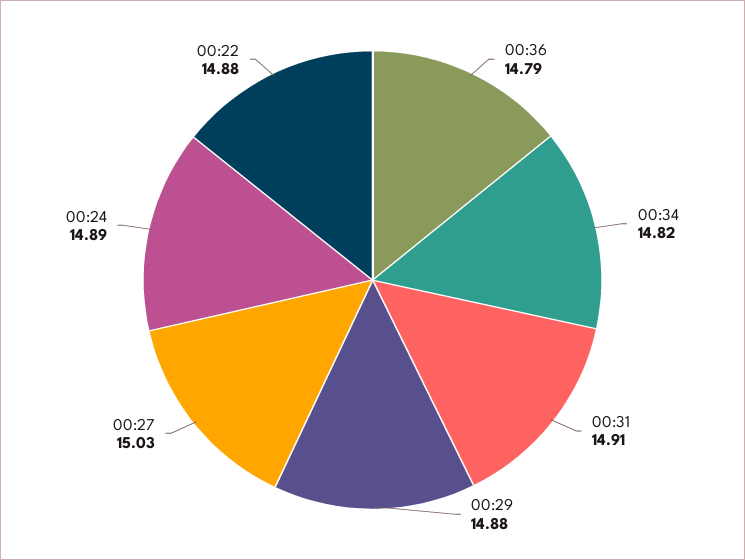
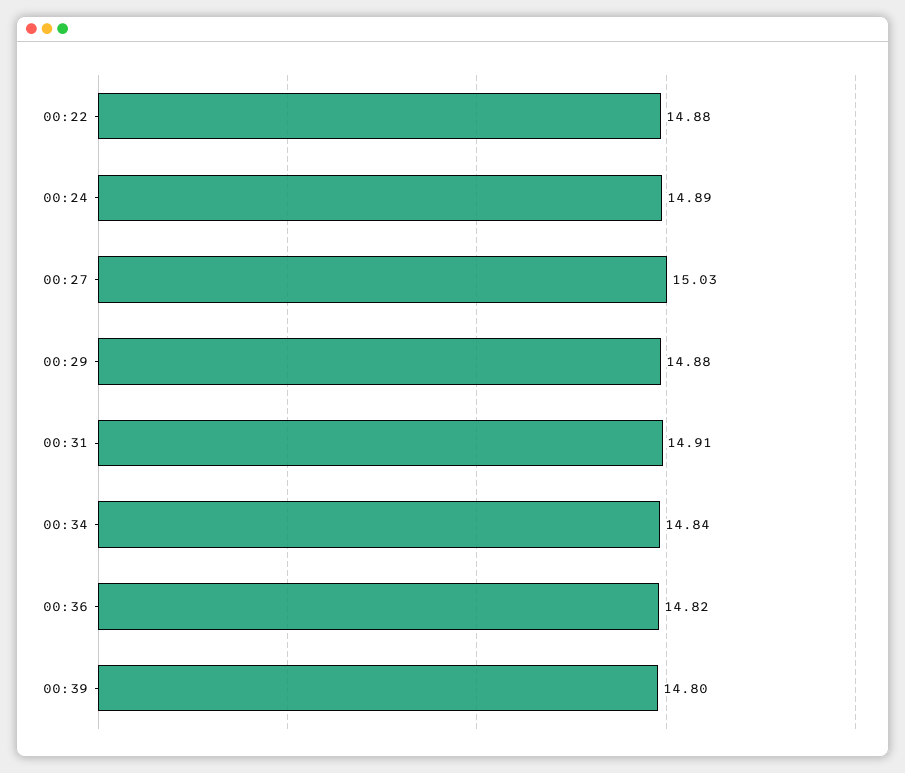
00:36: 14.79 -> 14.82
00:34: 14.82 -> 14.84
00:39: none -> 14.8

